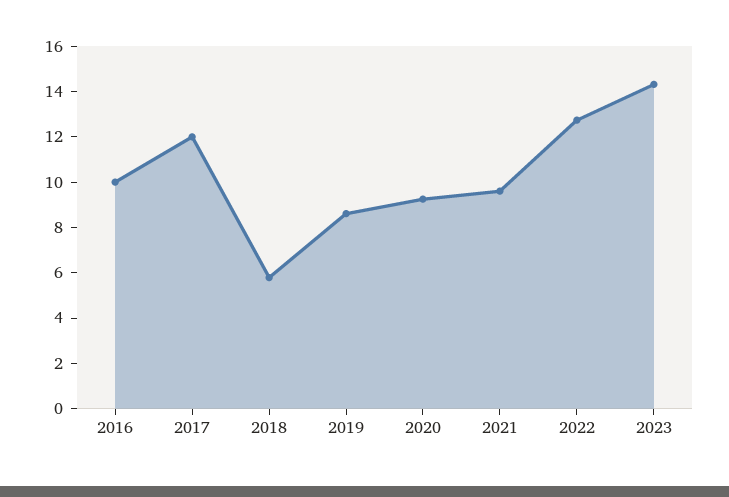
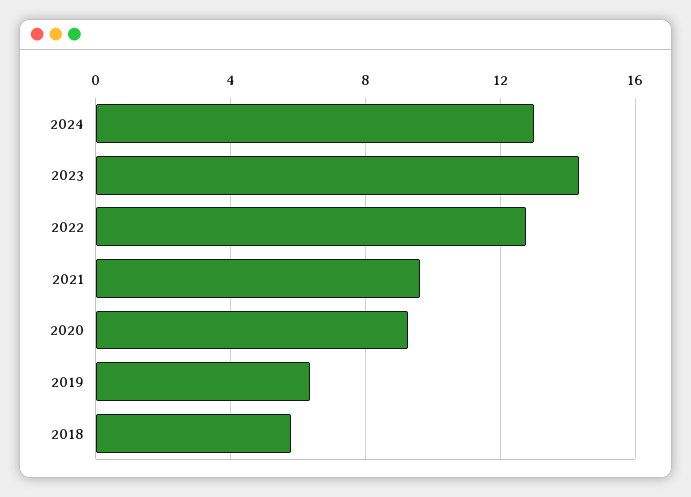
2016: 10 -> none
2017: 12 -> none
2019: 8.5 -> 6.5
2024: none -> 13

